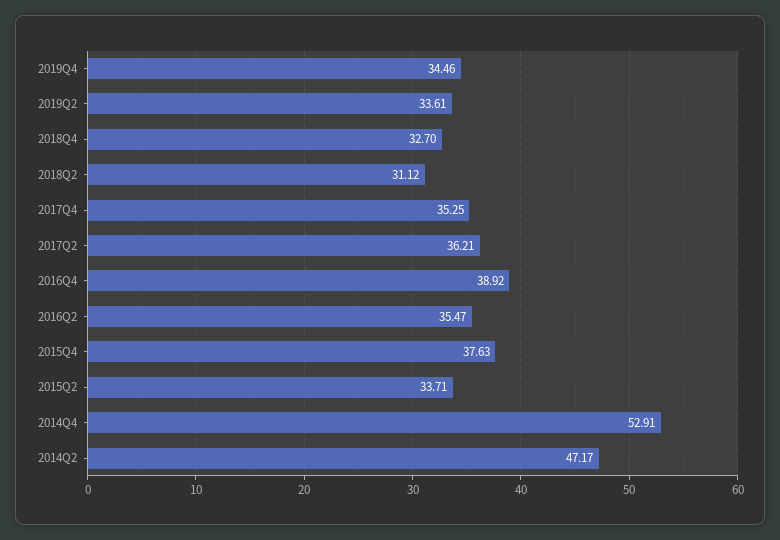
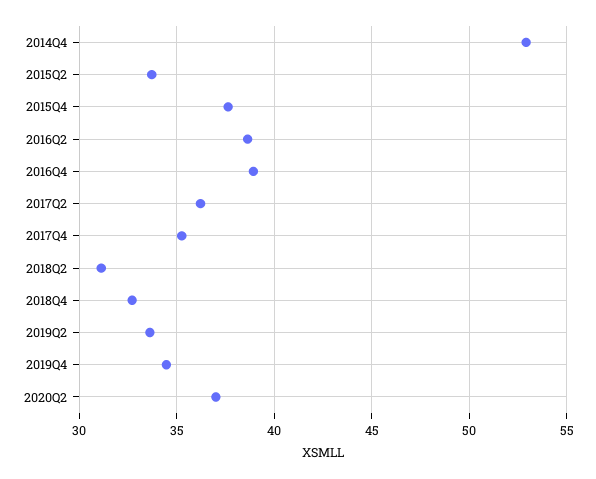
2016Q2: 35.47 -> 38.5
2014Q2: 47.17 -> none
2020Q2: none -> 37

